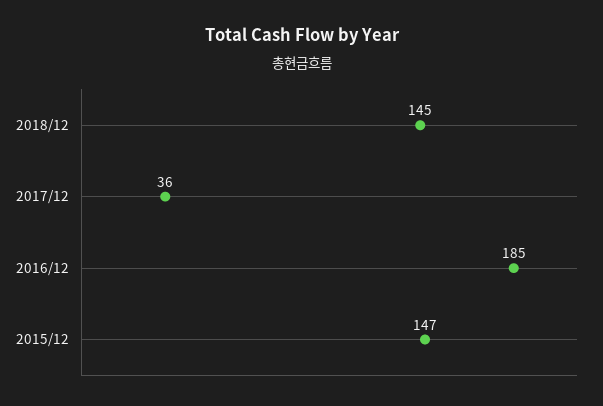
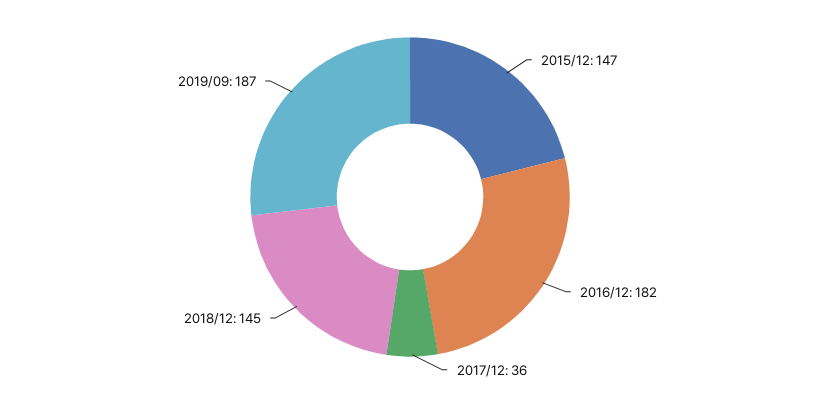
2016/12: 185 -> 182
2019/09: none -> 187

